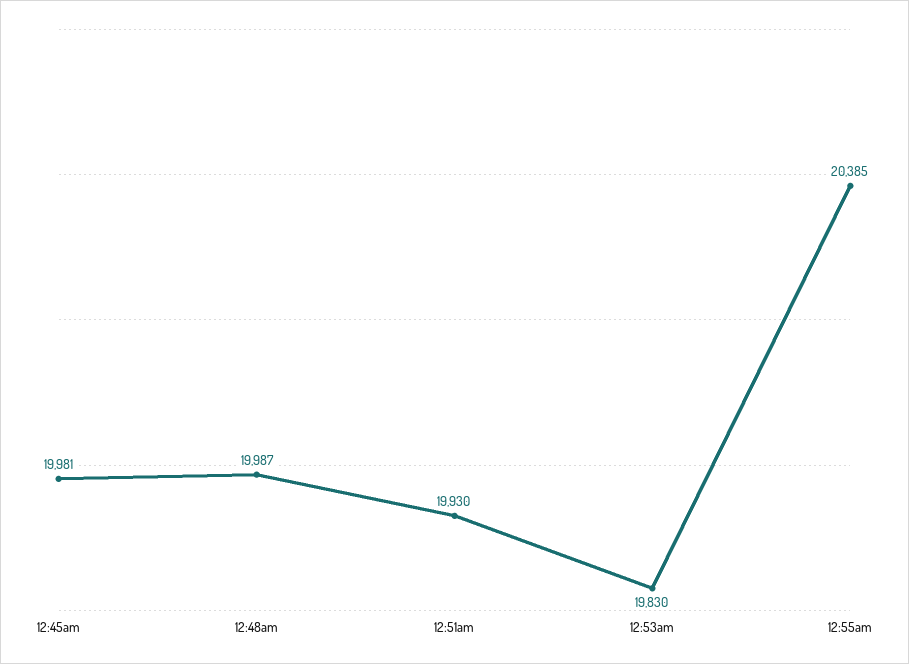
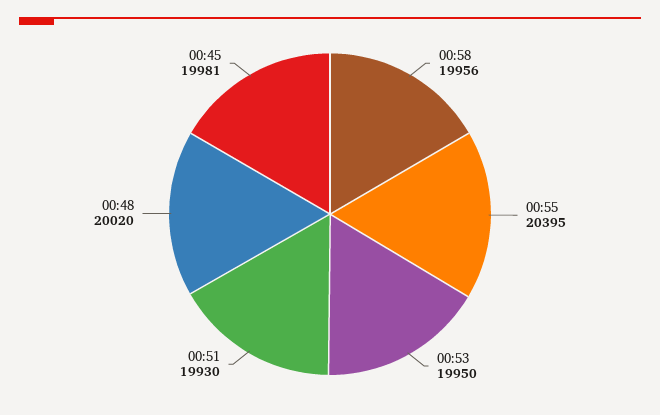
12:48am: 19987 -> 20020
12:53am: 19830 -> 19950
12:55am: 20385 -> 20395
00:58: none -> 19956

